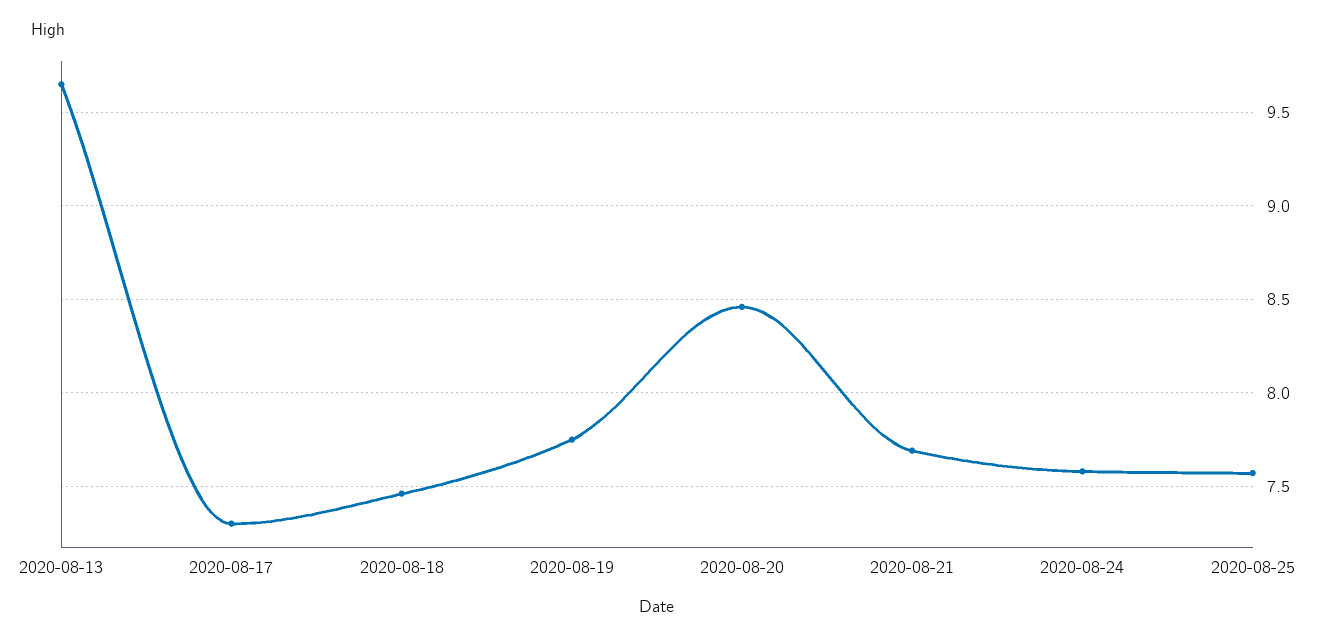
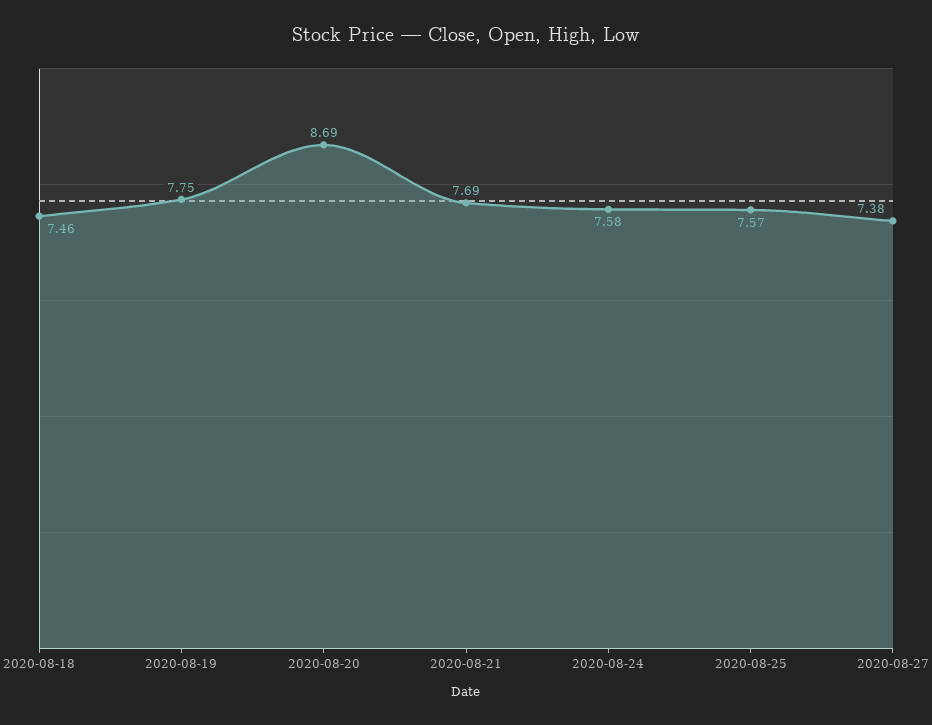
2020-08-13: 9.65 -> none
2020-08-17: 7.3 -> none
2020-08-20: 8.45 -> 8.69
2020-08-27: none -> 7.38

